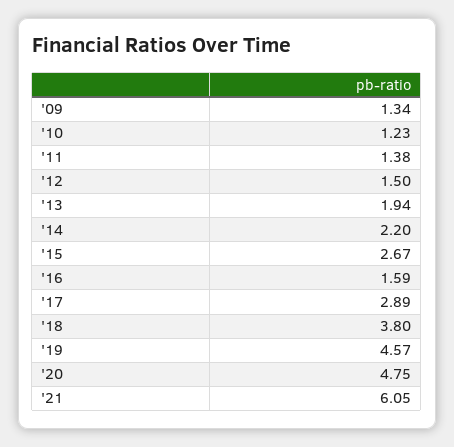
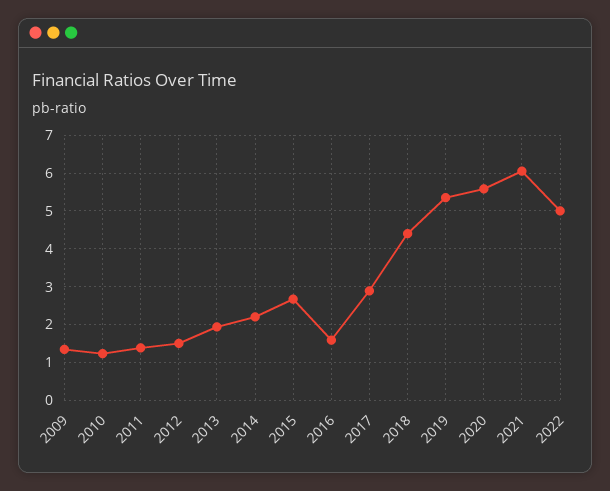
'18: 3.8 -> 4.4
'19: 4.57 -> 5.4
'20: 4.75 -> 5.6
2022: none -> 5

